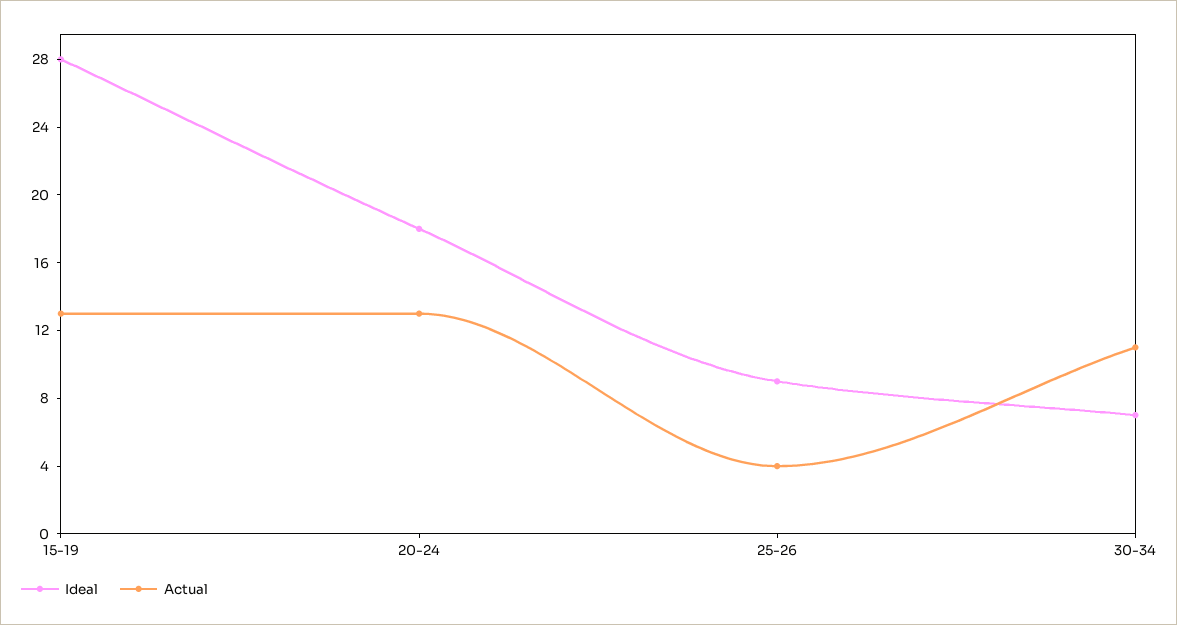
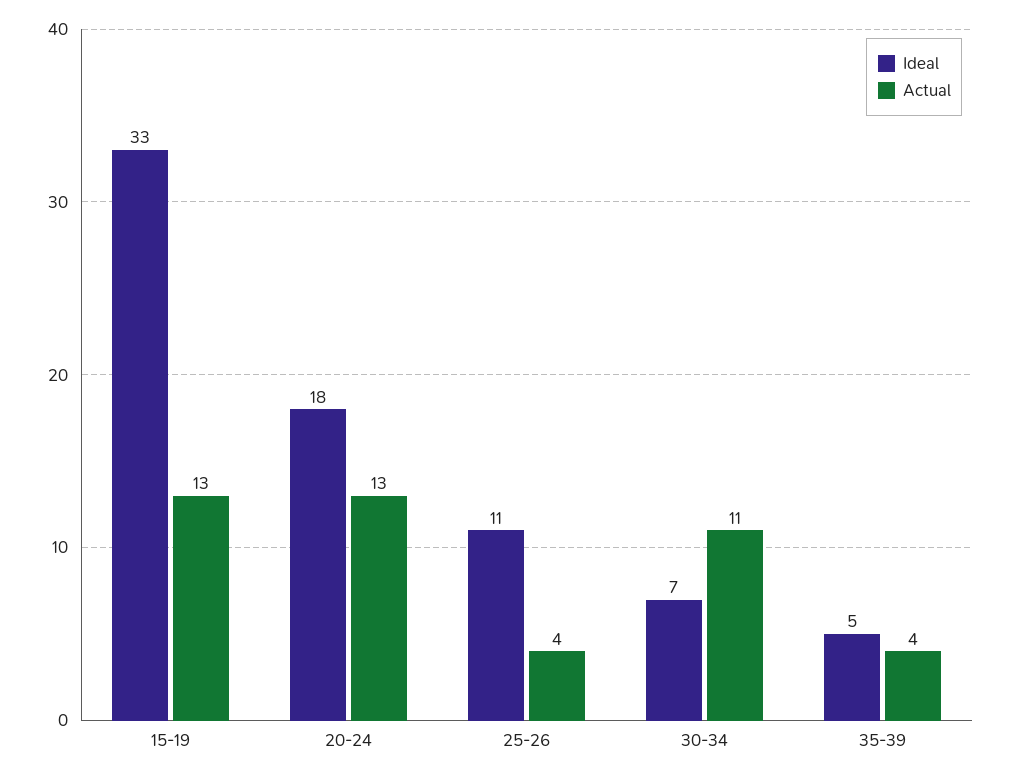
Ideal, 15-19: 28 -> 33
Ideal, 25-26: 9 -> 11
Ideal, 35-39: none -> 5
Actual, 35-39: none -> 4

